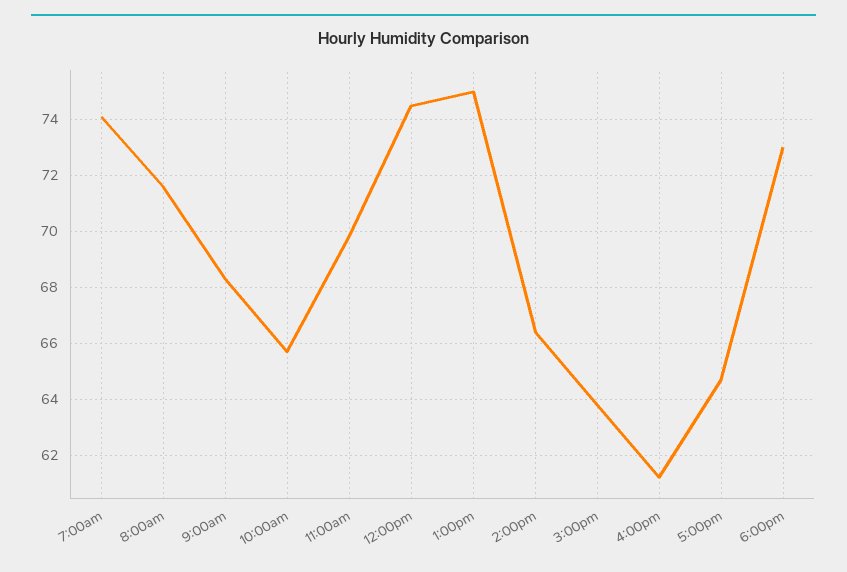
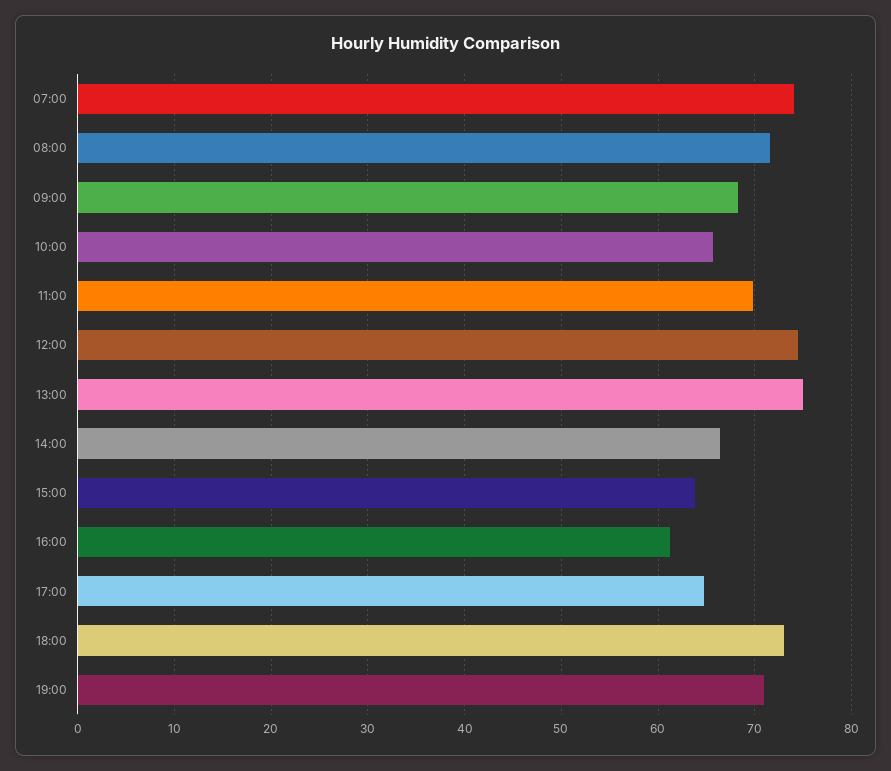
19:00: none -> 71

